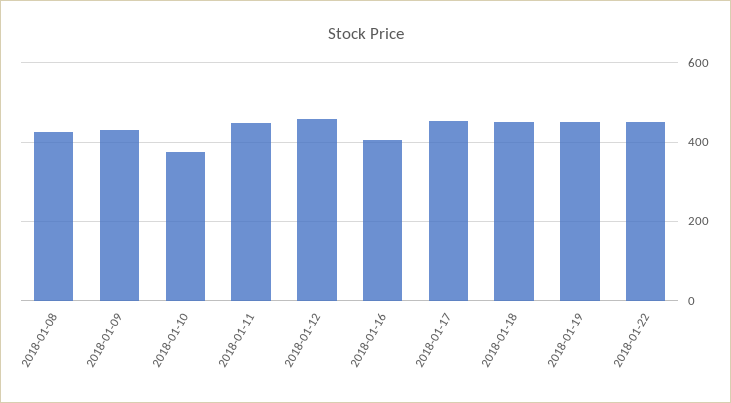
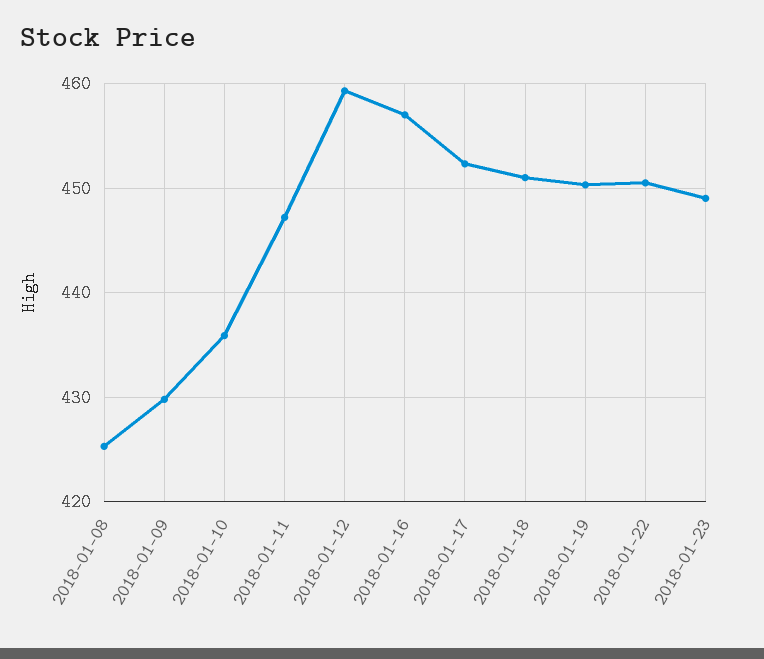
2018-01-10: 380 -> 436
2018-01-16: 400 -> 457
2018-01-23: none -> 449

